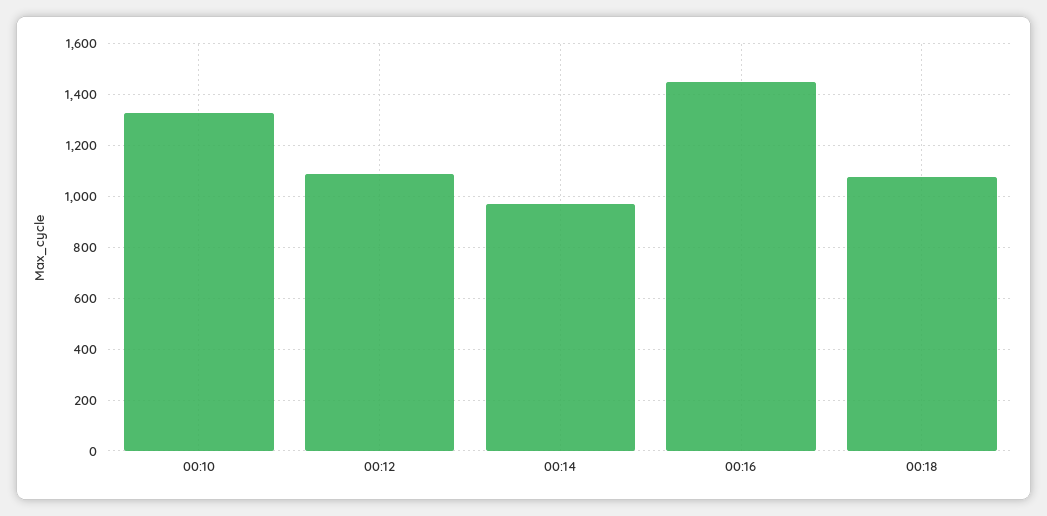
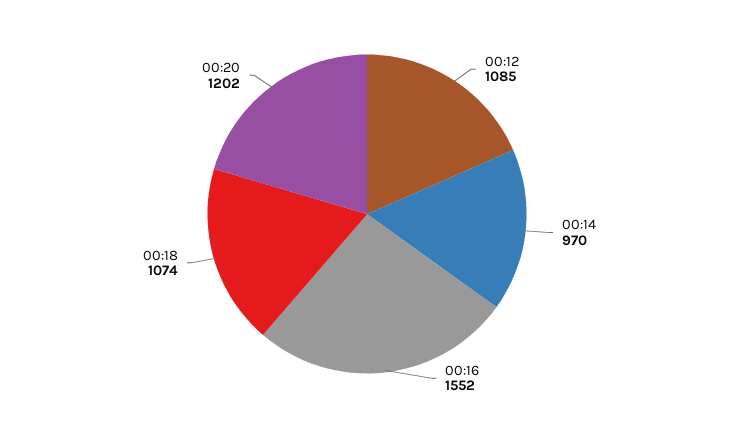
00:10: 1325 -> none
00:16: 1450 -> 1552
00:20: none -> 1202

